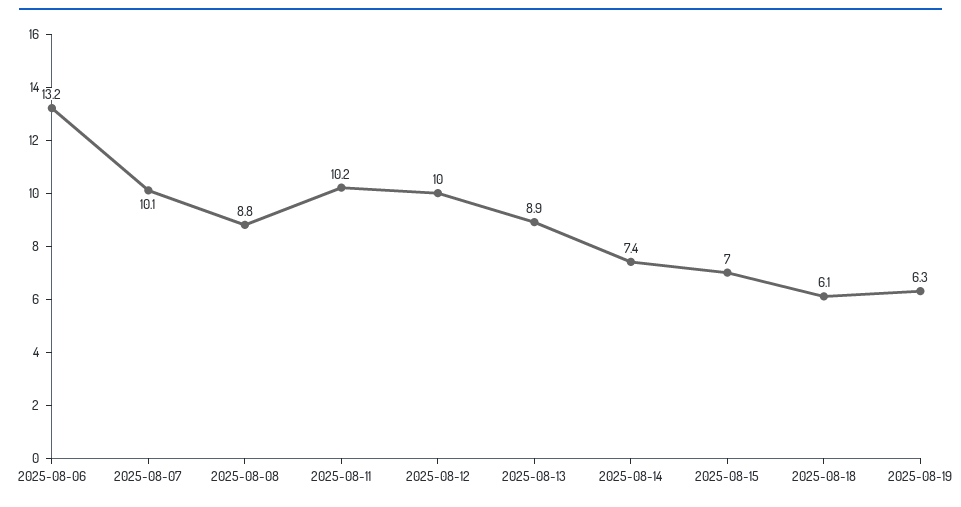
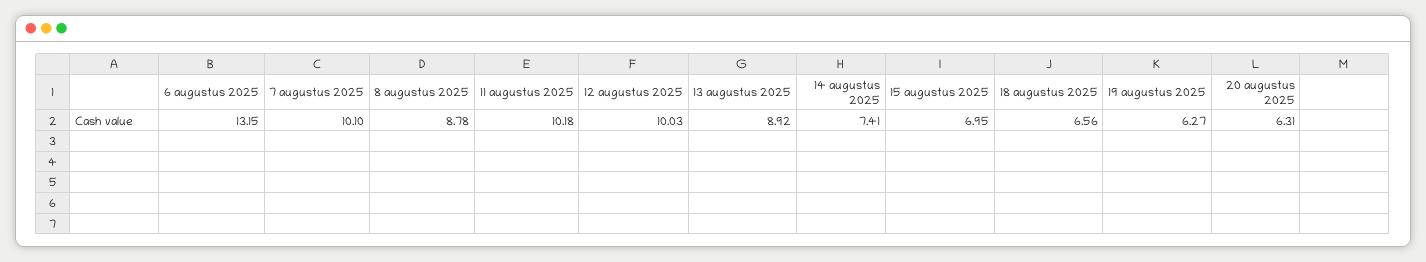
2025-08-18: 6.1 -> 6.56
20 augustus 2025: none -> 6.31

